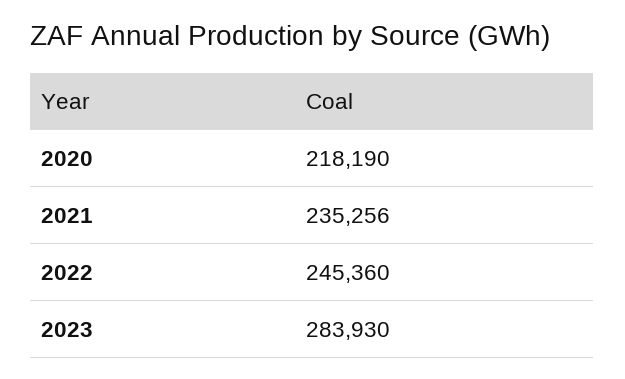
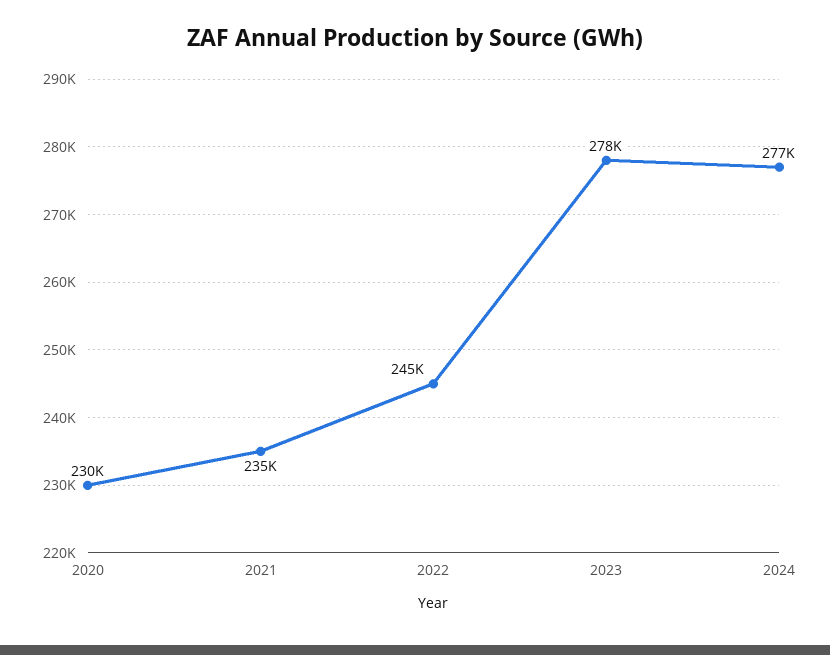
2020: 218190 -> 230000
2023: 283930 -> 278000
2024: none -> 277000

